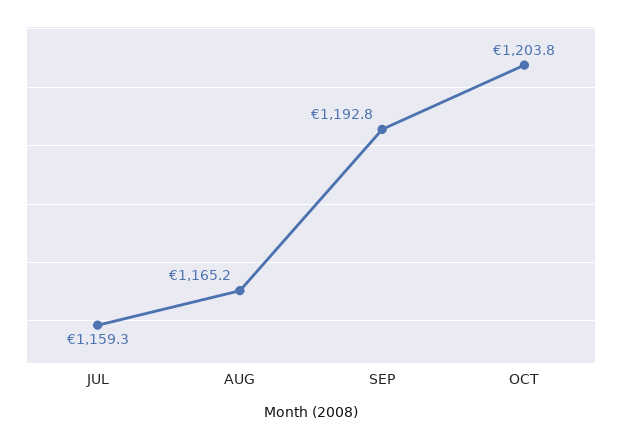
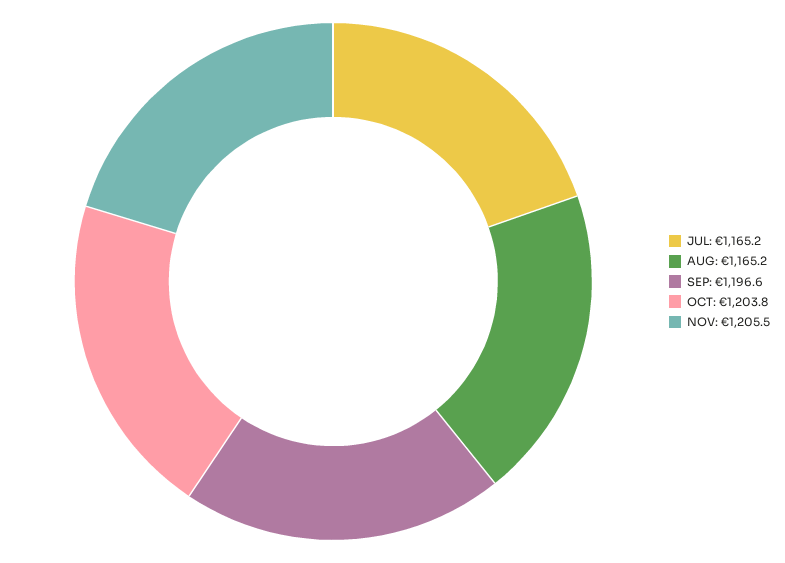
JUL: 1159.3 -> 1165.2
SEP: 1192.8 -> 1196.6
NOV: none -> 1205.5

